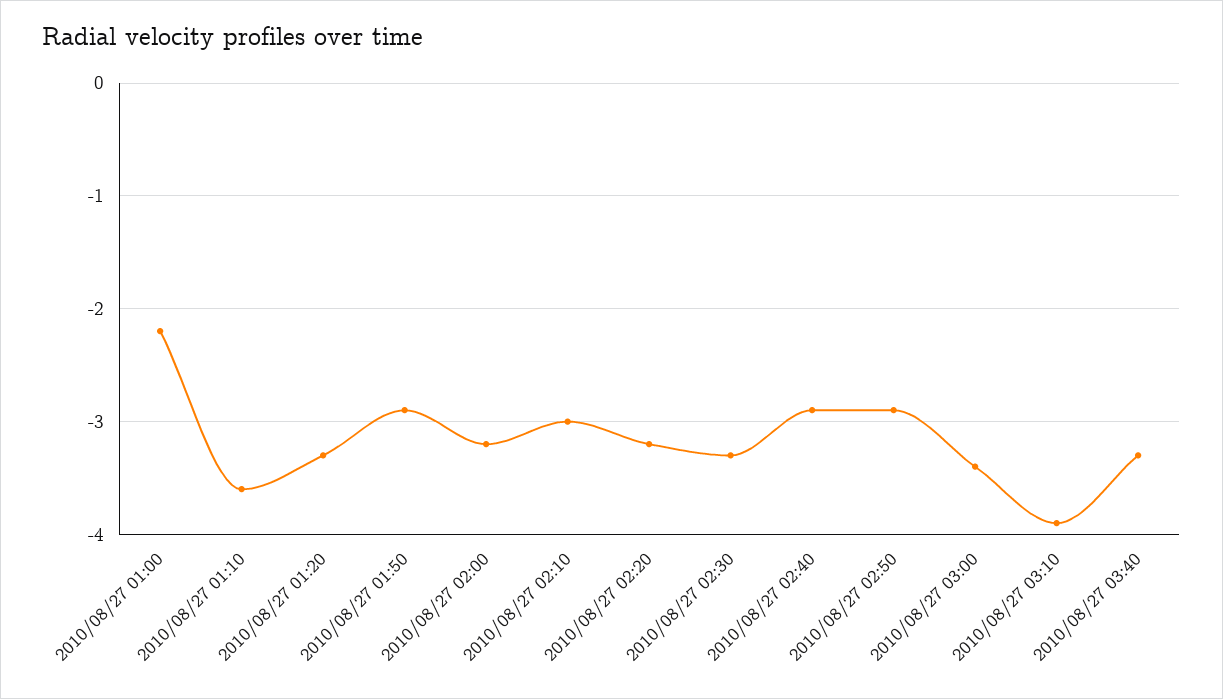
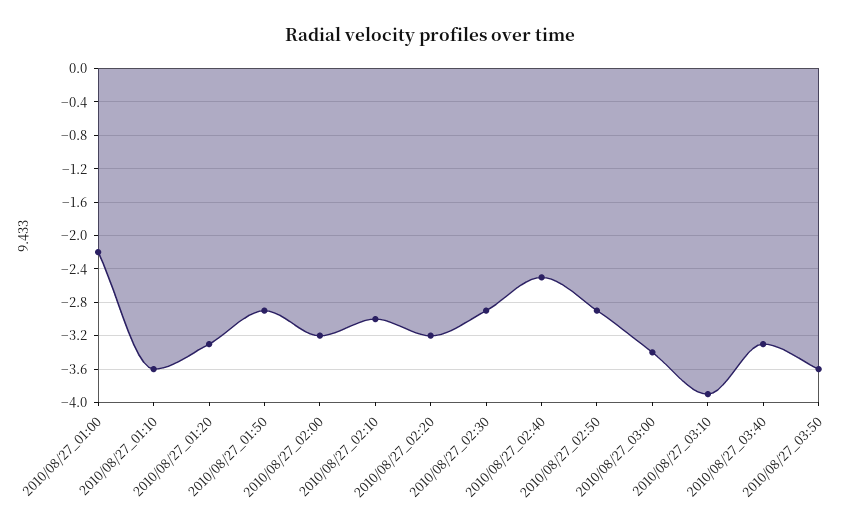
2010/08/27 02:30: -3.3 -> -2.9
2010/08/27 02:40: -2.9 -> -2.5
2010/08/27_03:50: none -> -3.6

